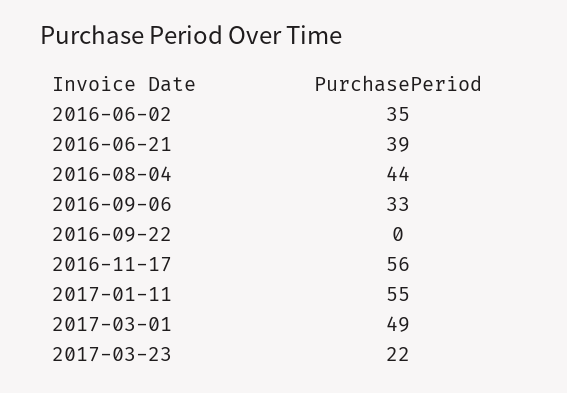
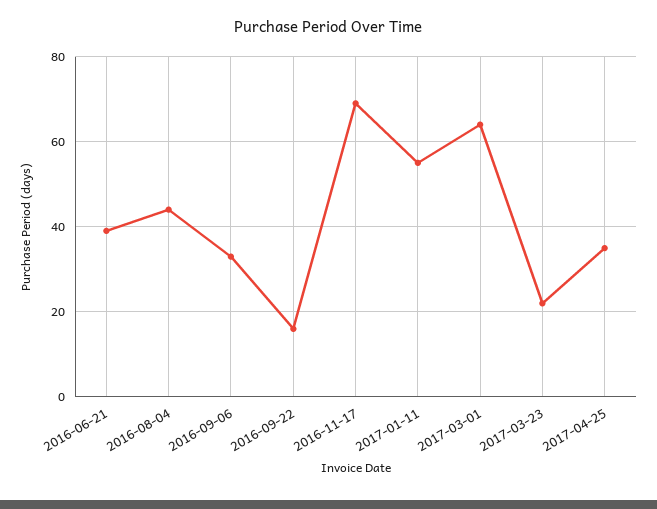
2016-06-02: 35 -> none
2016-09-22: 0 -> 15
2016-11-17: 56 -> 70
2017-03-01: 49 -> 65
2017-04-25: none -> 35

